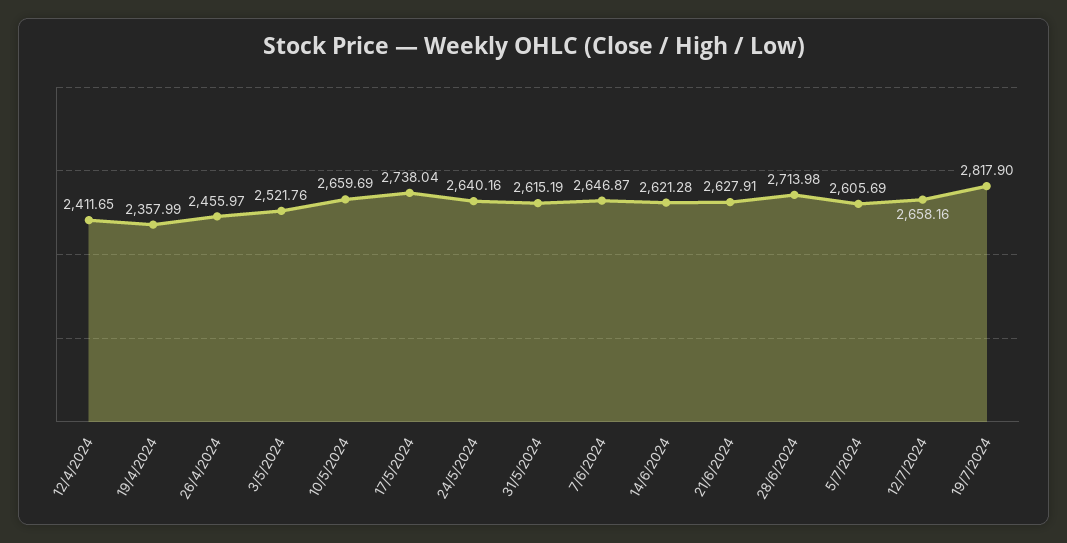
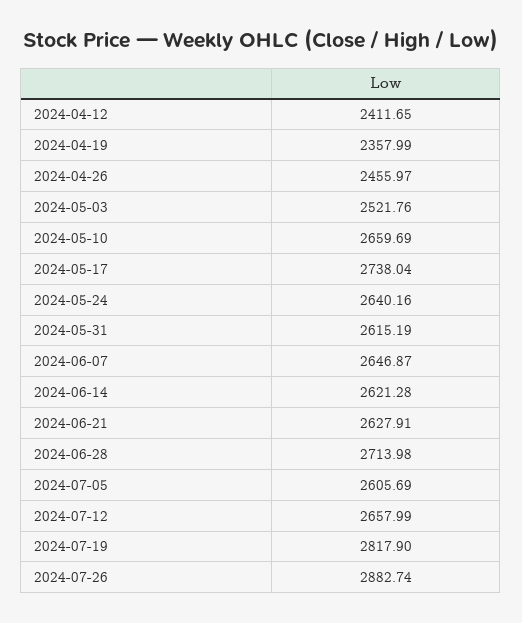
12/7/2024: 2658.16 -> 2657.99
2024-07-26: none -> 2882.74

